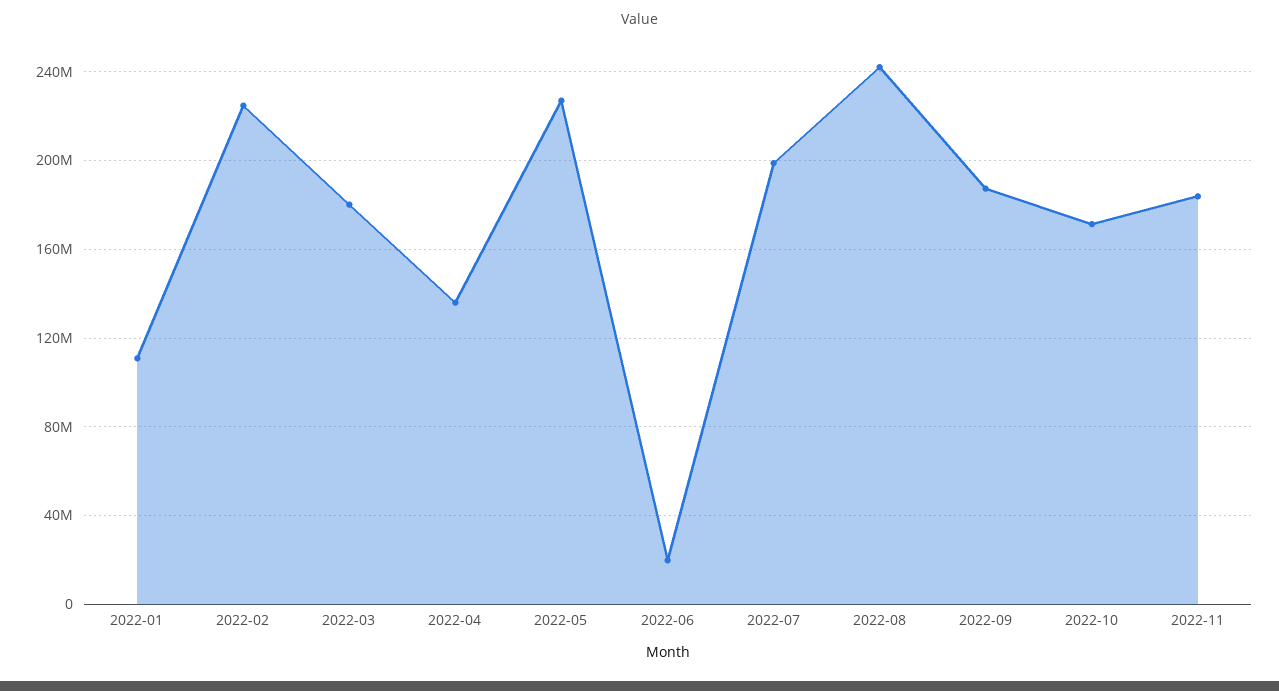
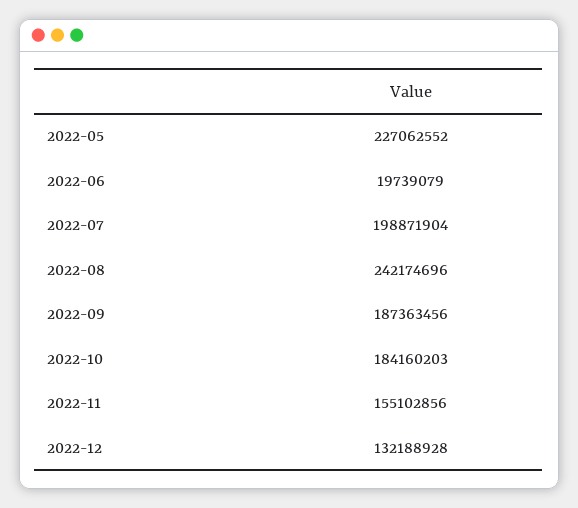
2022-01: 110000000 -> none
2022-02: 225000000 -> none
2022-03: 180000000 -> none
2022-04: 135000000 -> none
2022-10: 170000000 -> 184160203
2022-11: 185000000 -> 155102856
2022-12: none -> 132188928

